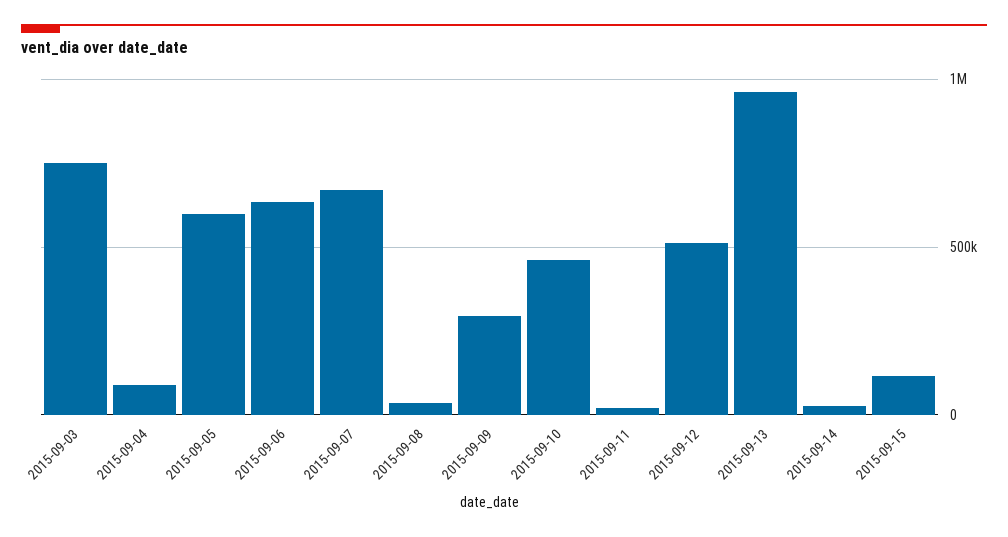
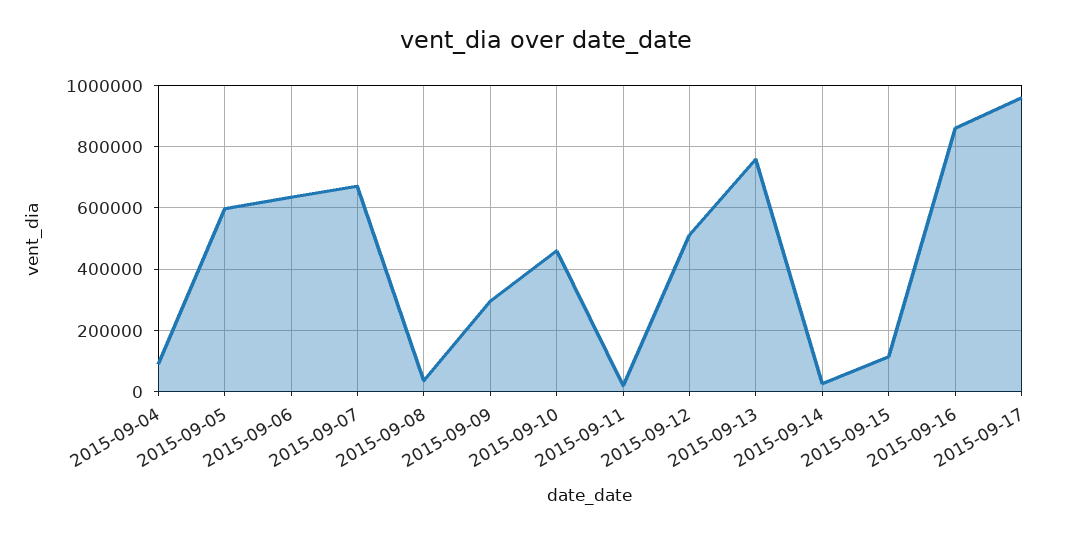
2015-09-03: 750000 -> none
2015-09-13: 950000 -> 760000
2015-09-16: none -> 860000
2015-09-17: none -> 960000

